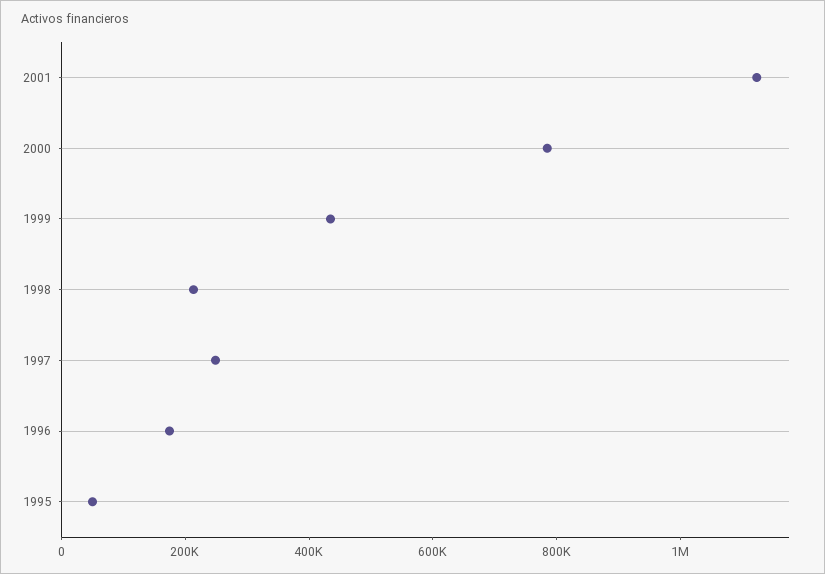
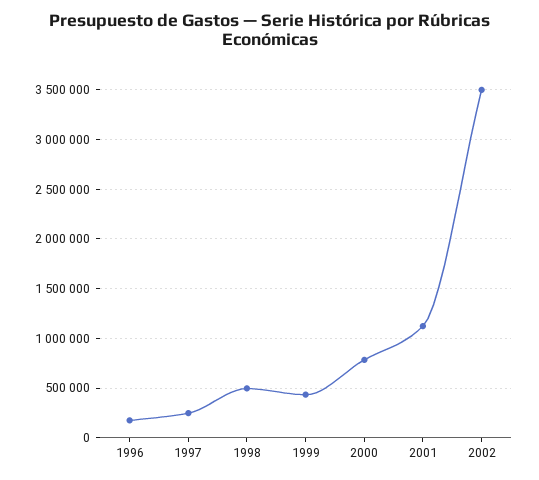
1998: 200000 -> 500000
1995: 50000 -> none
2002: none -> 3500000

